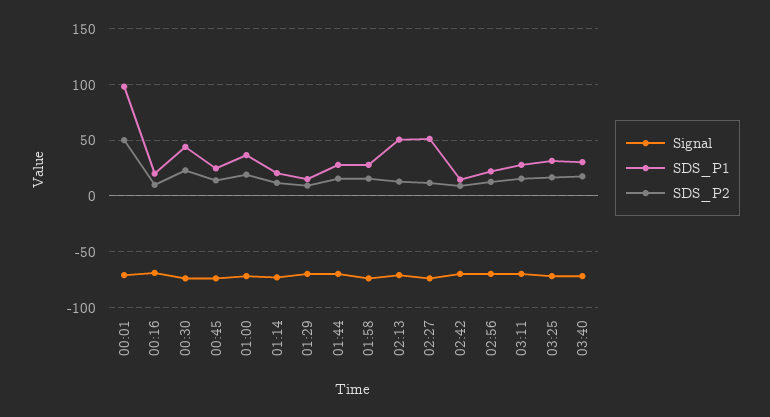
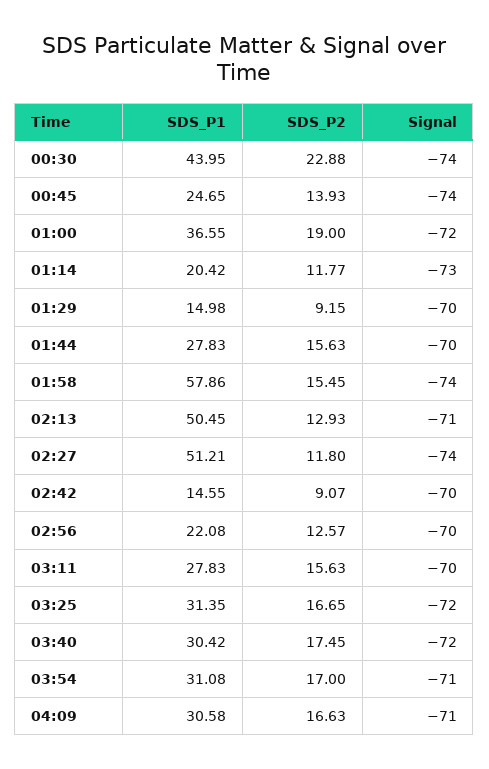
Signal, 00:01: -70 -> none
SDS_P1, 00:01: 100 -> none
SDS_P2, 00:01: 50 -> none
Signal, 00:16: -70 -> none
SDS_P1, 00:16: 20 -> none
SDS_P2, 00:16: 10 -> none
SDS_P1, 01:58: 30 -> 57.86
SDS_P1, 03:54: none -> 31.08
SDS_P2, 03:54: none -> 17
Signal, 03:54: none -> -71
SDS_P1, 04:09: none -> 30.58
SDS_P2, 04:09: none -> 16.63
Signal, 04:09: none -> -71

